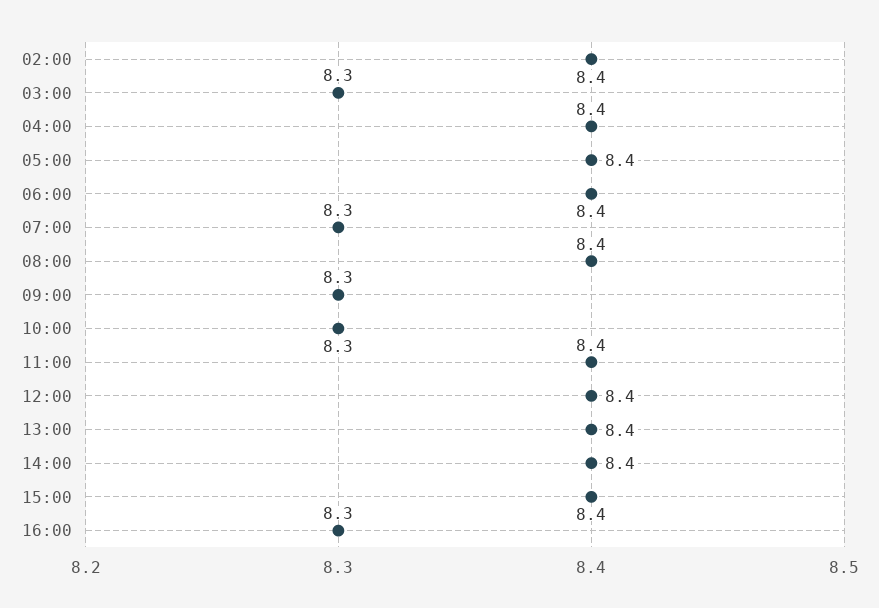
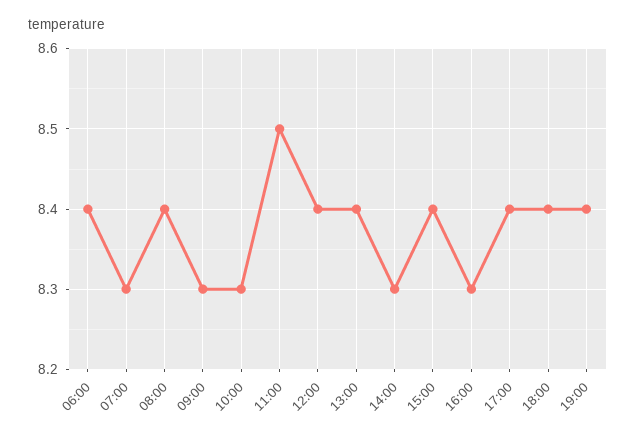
02:00: 8.4 -> none
03:00: 8.3 -> none
04:00: 8.4 -> none
05:00: 8.4 -> none
11:00: 8.4 -> 8.5
14:00: 8.4 -> 8.3
17:00: none -> 8.4
18:00: none -> 8.4
19:00: none -> 8.4

